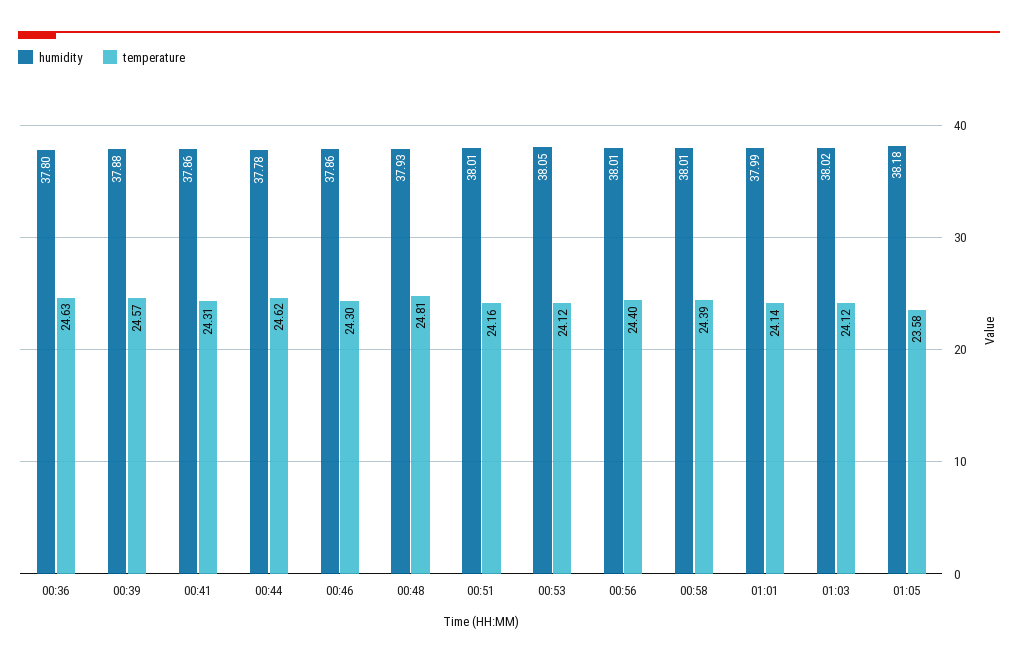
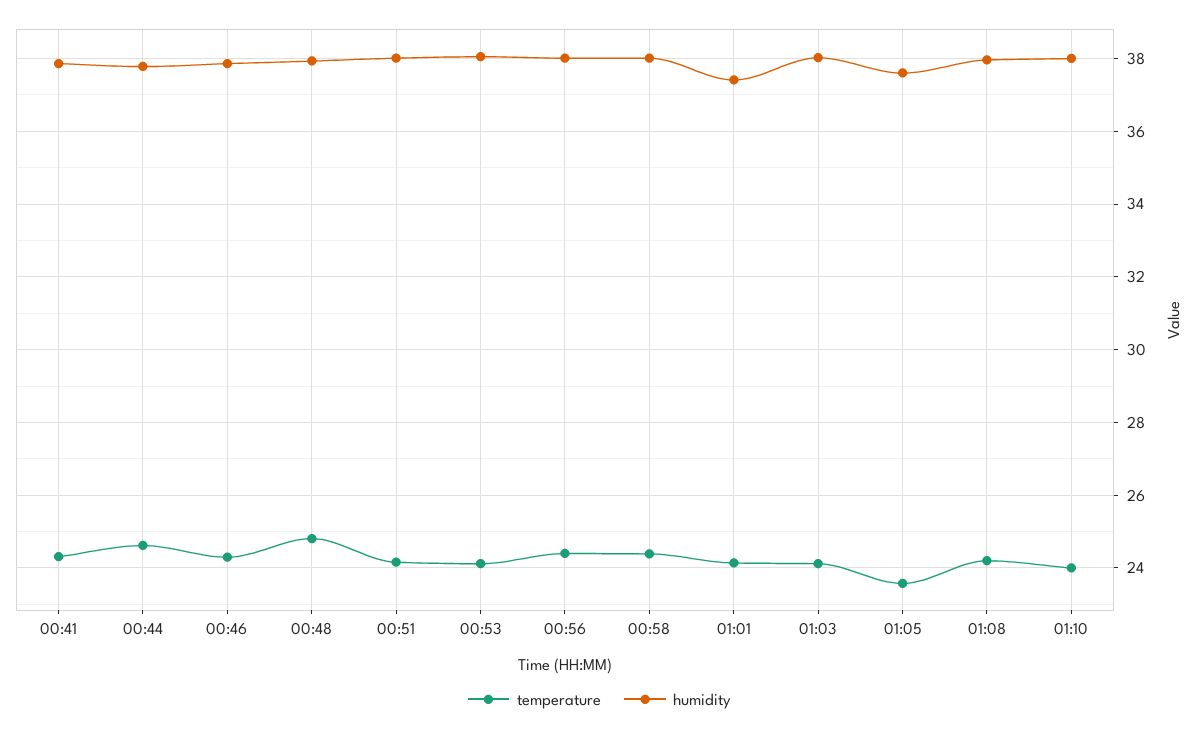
humidity, 00:36: 37.8 -> none
temperature, 00:36: 24.63 -> none
humidity, 00:39: 37.88 -> none
temperature, 00:39: 24.57 -> none
humidity, 01:01: 37.99 -> 37.4
humidity, 01:05: 38.18 -> 37.6
temperature, 01:08: none -> 24.2
humidity, 01:08: none -> 38
temperature, 01:10: none -> 24
humidity, 01:10: none -> 38

